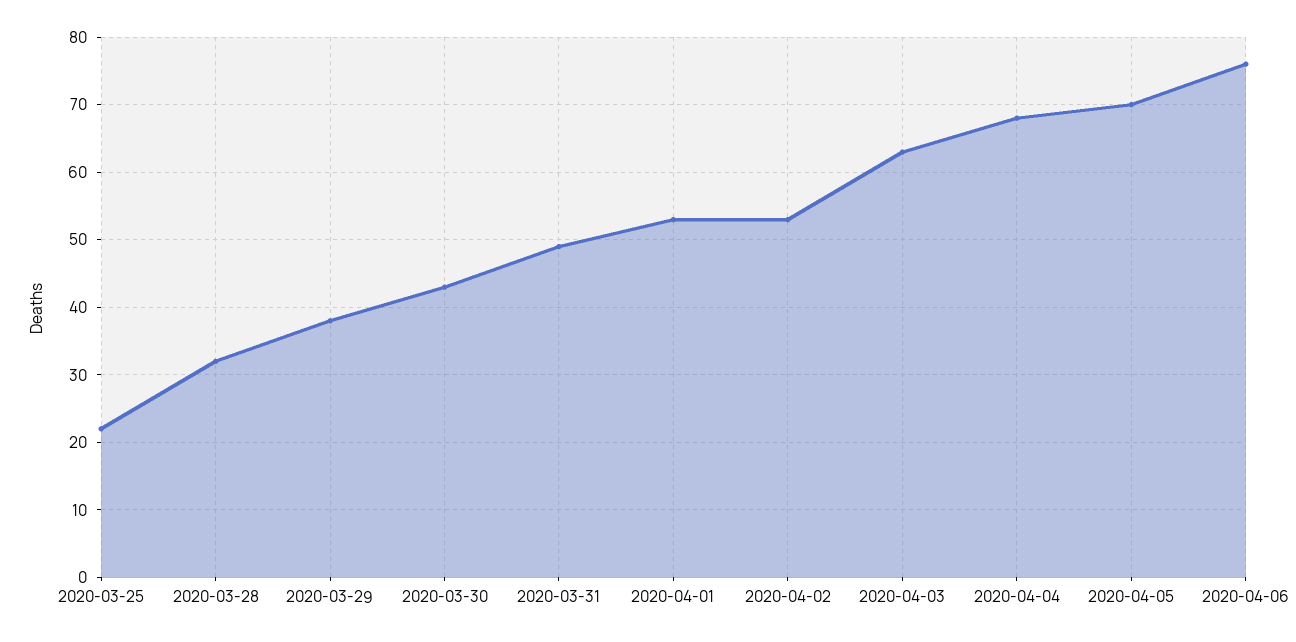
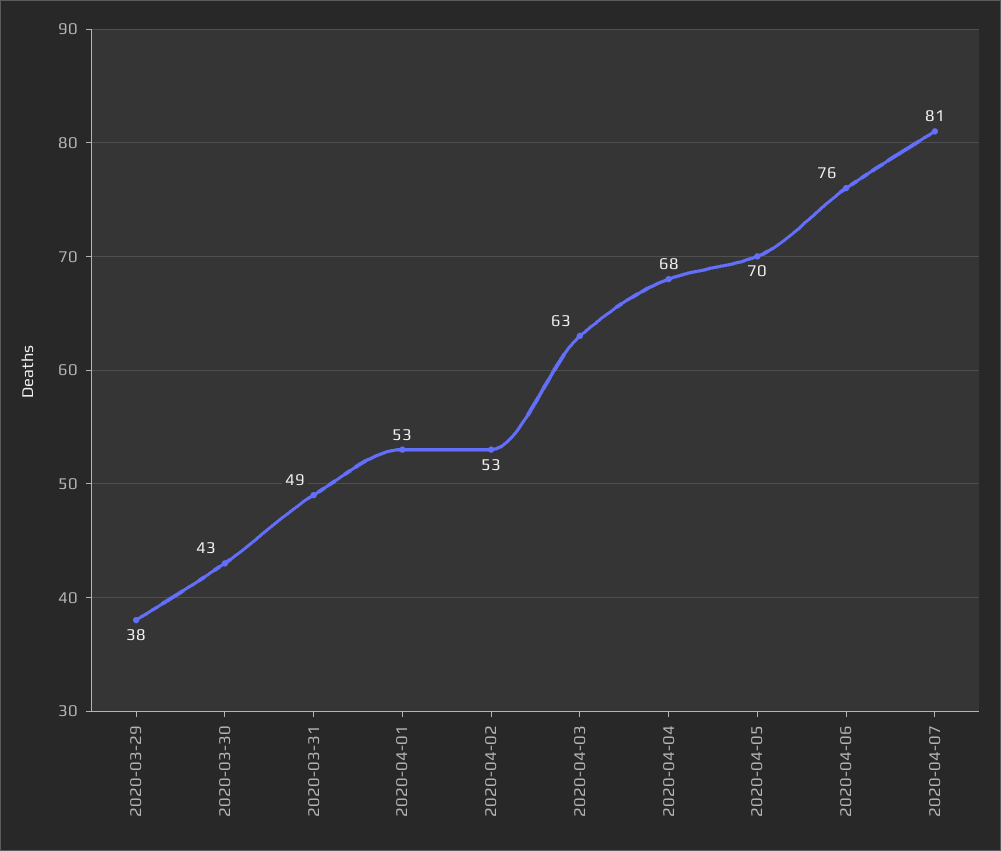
2020-03-25: 22 -> none
2020-03-28: 32 -> none
2020-04-07: none -> 81

